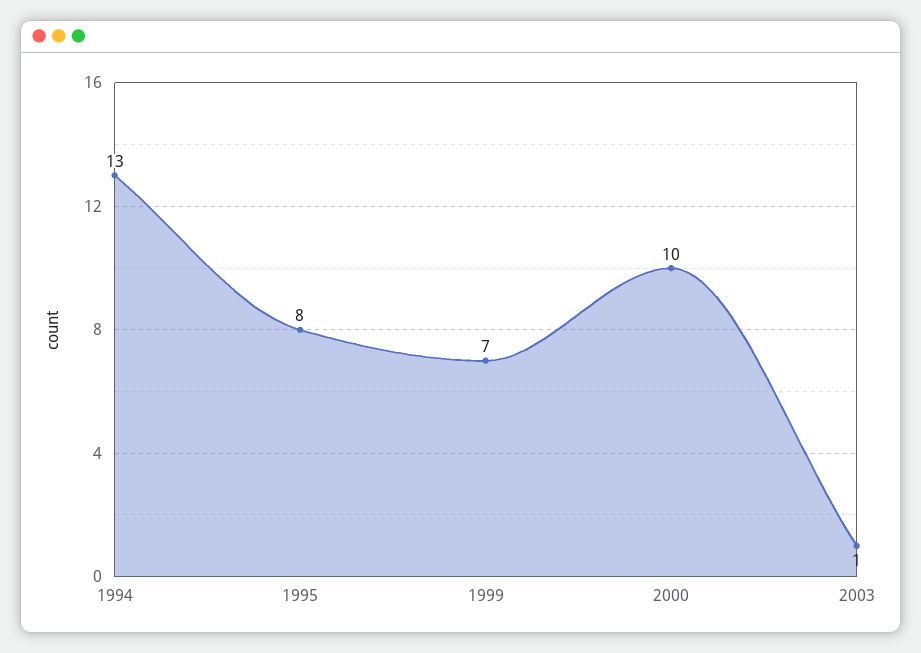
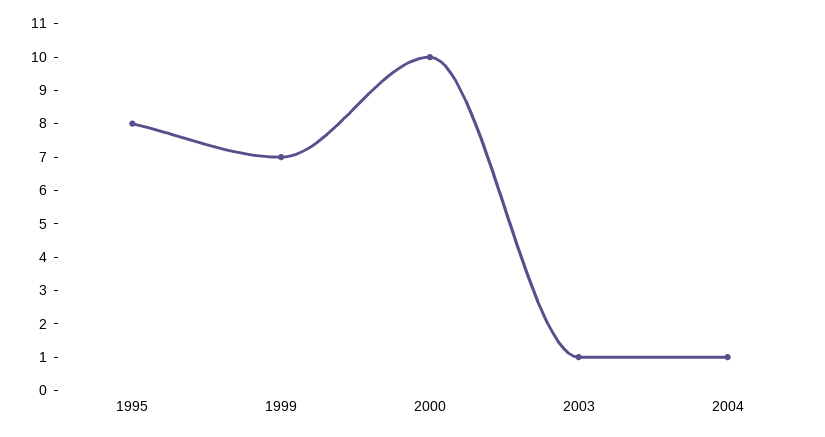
1994: 13 -> none
2004: none -> 1

